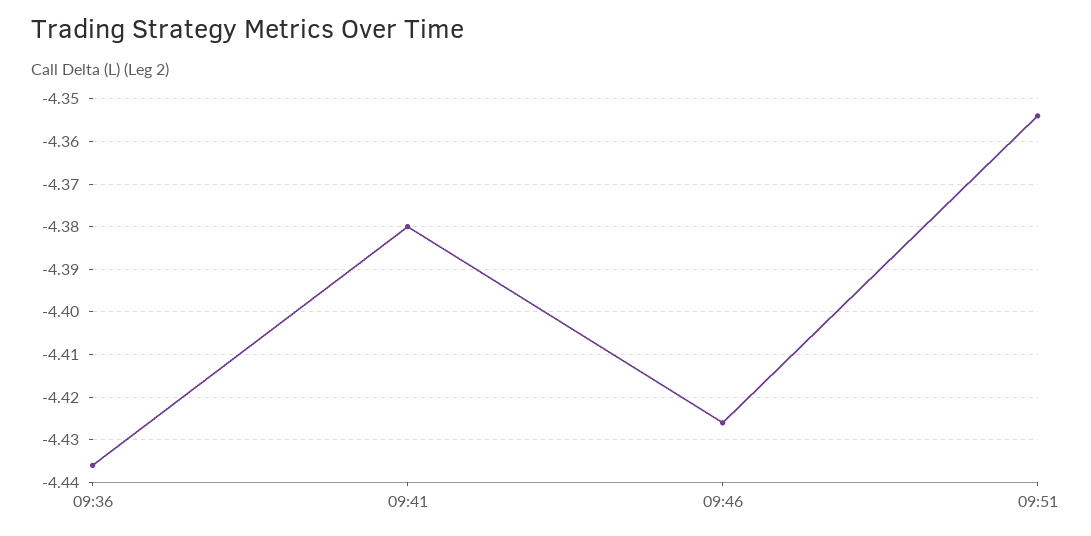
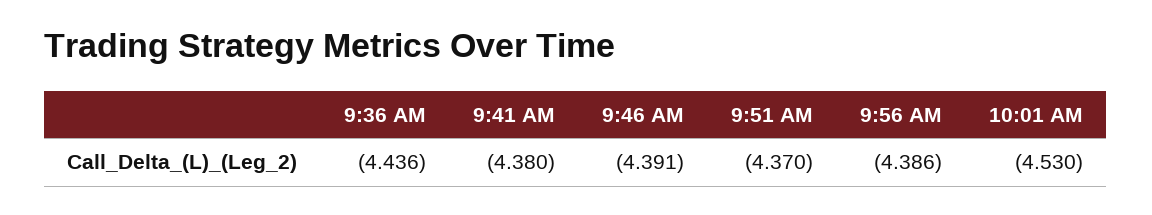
09:46: -4.425 -> -4.391
09:51: -4.355 -> -4.37
9:56 AM: none -> -4.386
10:01 AM: none -> -4.53

